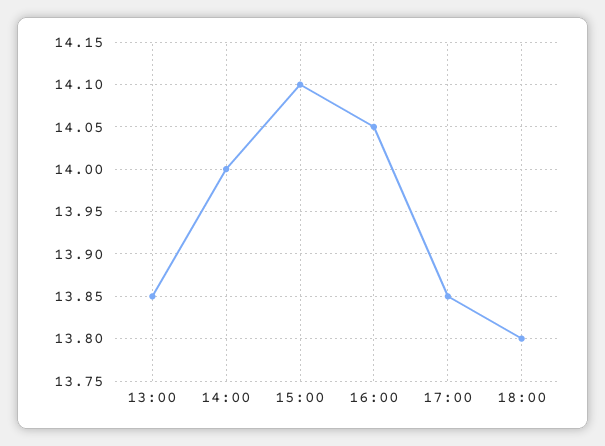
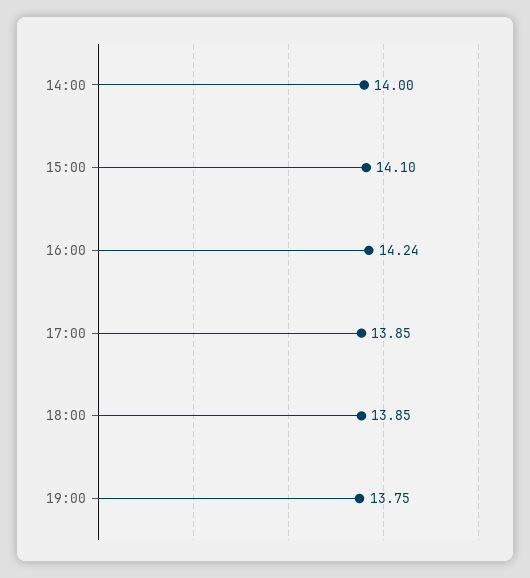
13:00: 13.85 -> none
16:00: 14.05 -> 14.24
18:00: 13.8 -> 13.85
19:00: none -> 13.75

